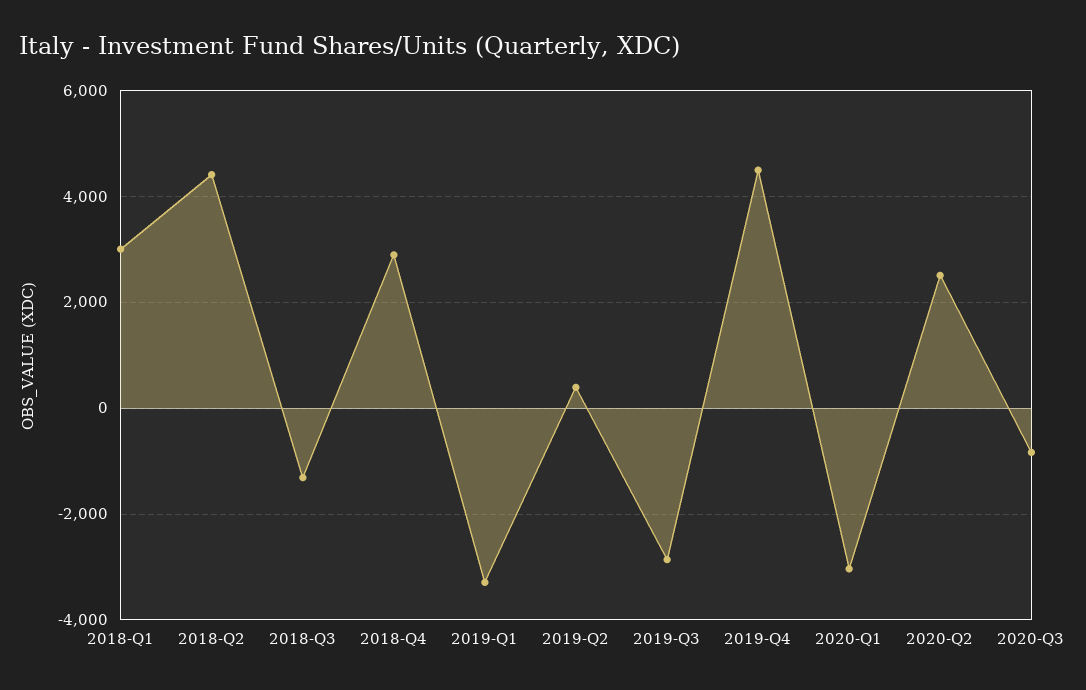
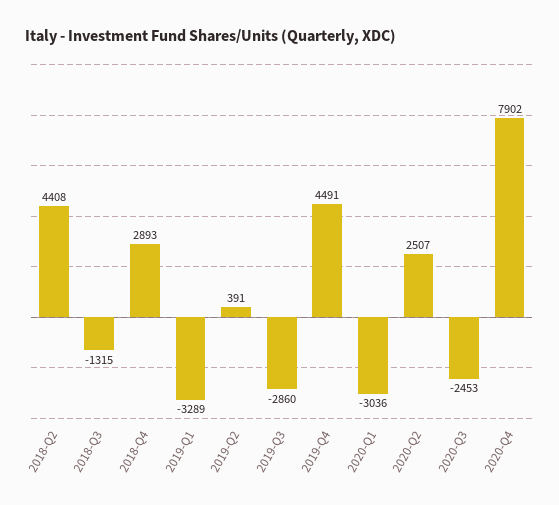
2018-Q1: 3000 -> none
2020-Q3: -800 -> -2453
2020-Q4: none -> 7902

